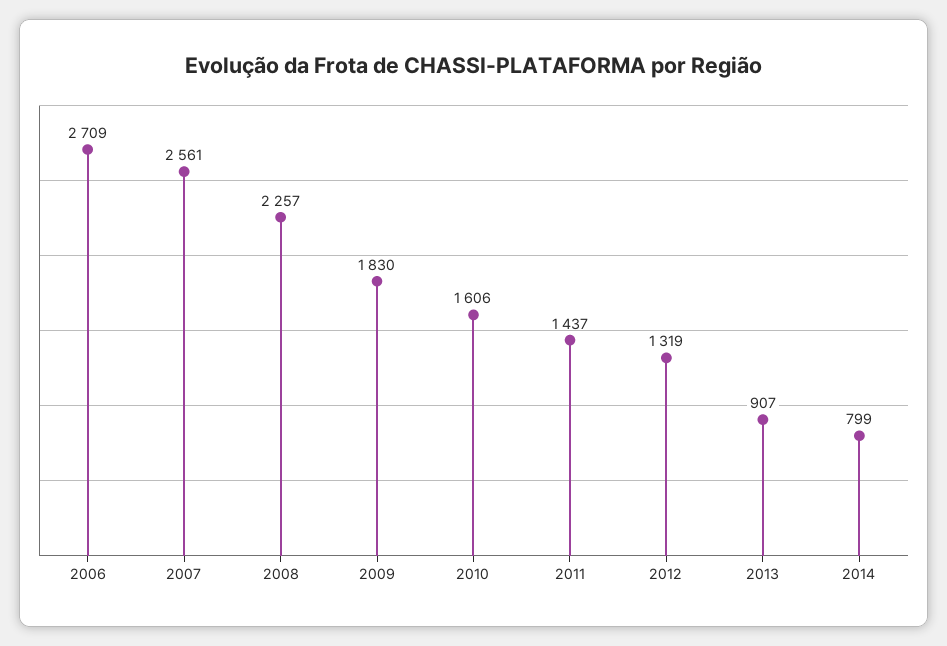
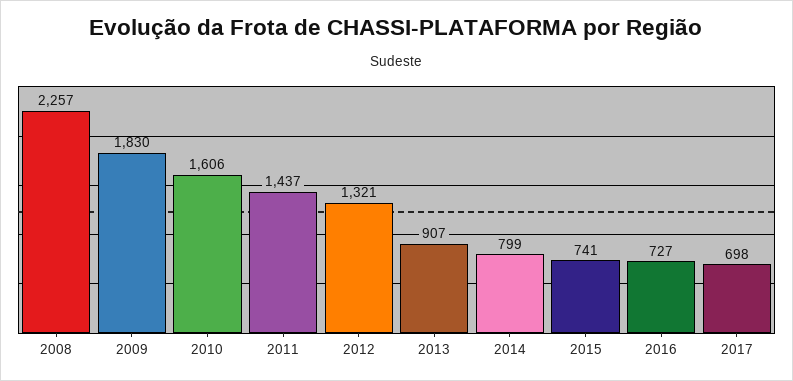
2006: 2709 -> none
2007: 2561 -> none
2012: 1319 -> 1321
2015: none -> 741
2016: none -> 727
2017: none -> 698

